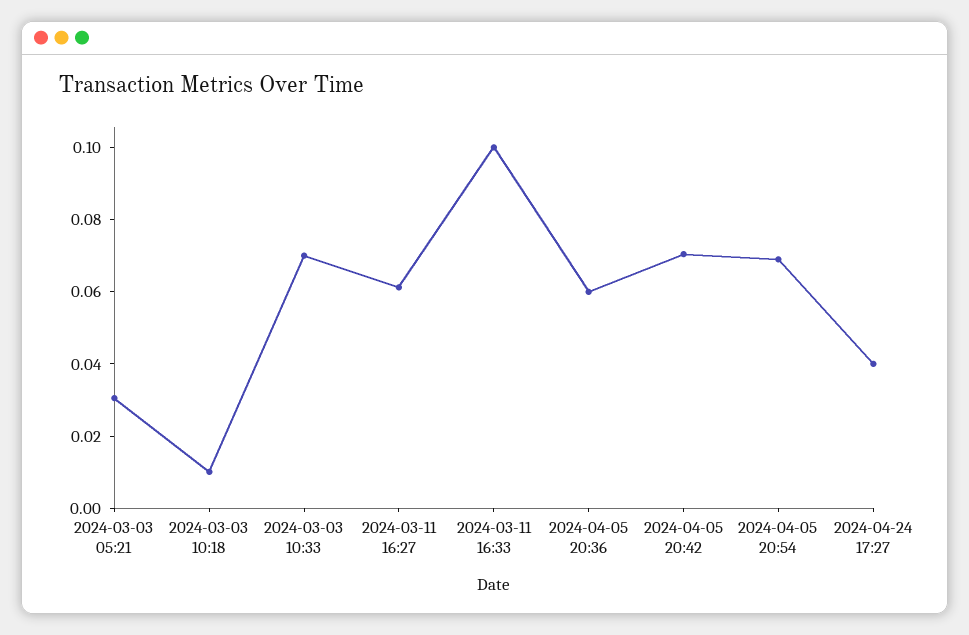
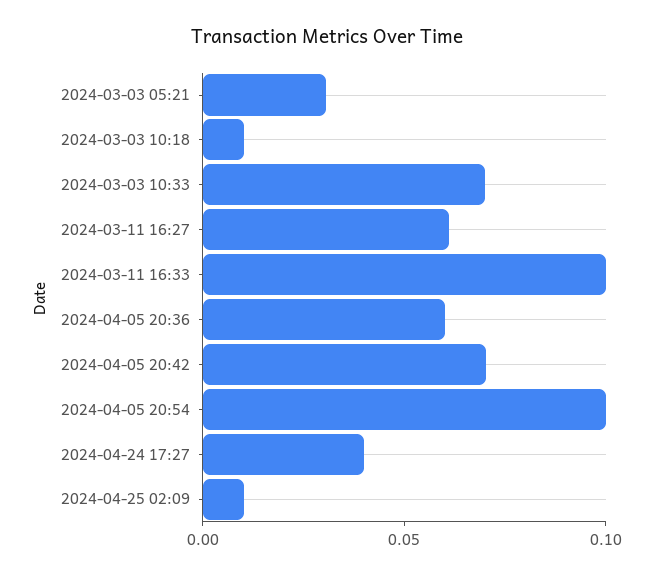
2024-04-05 20:54: 0.07 -> 0.1
2024-04-25 02:09: none -> 0.01

